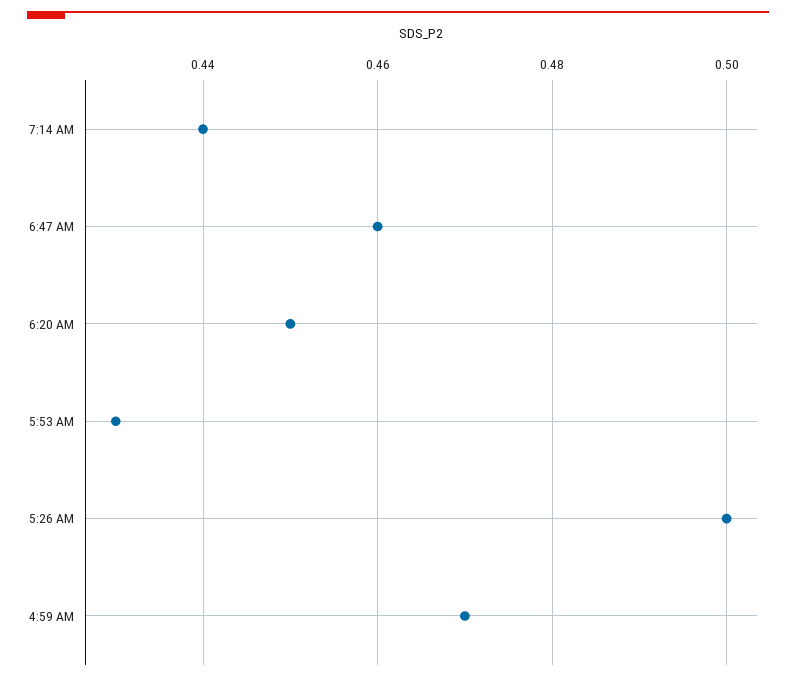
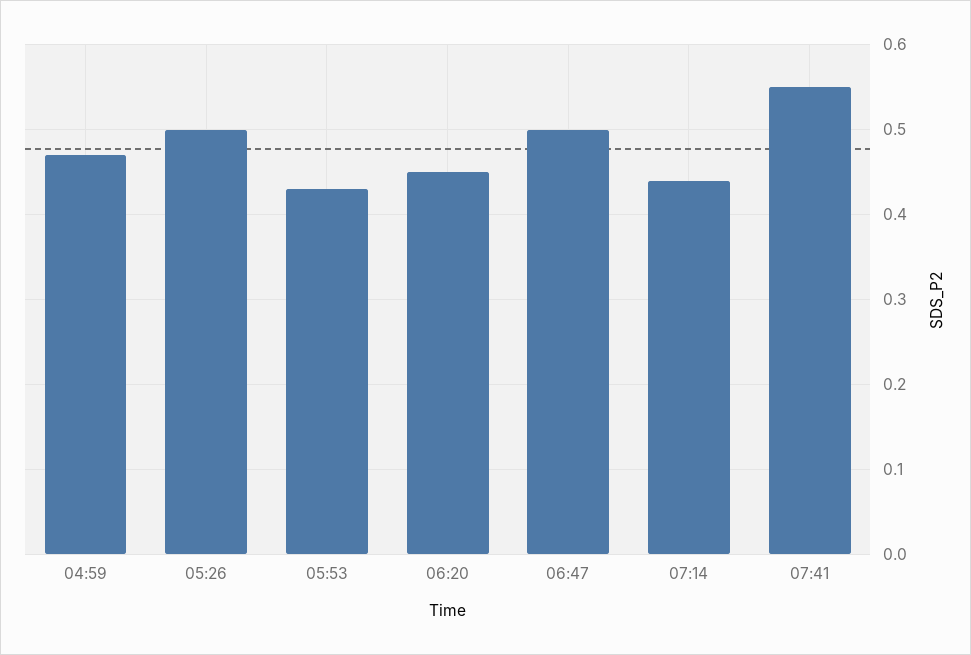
6:47 AM: 0.46 -> 0.5
07:41: none -> 0.55

